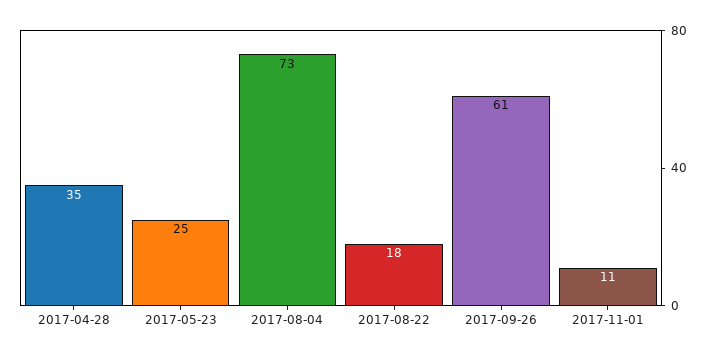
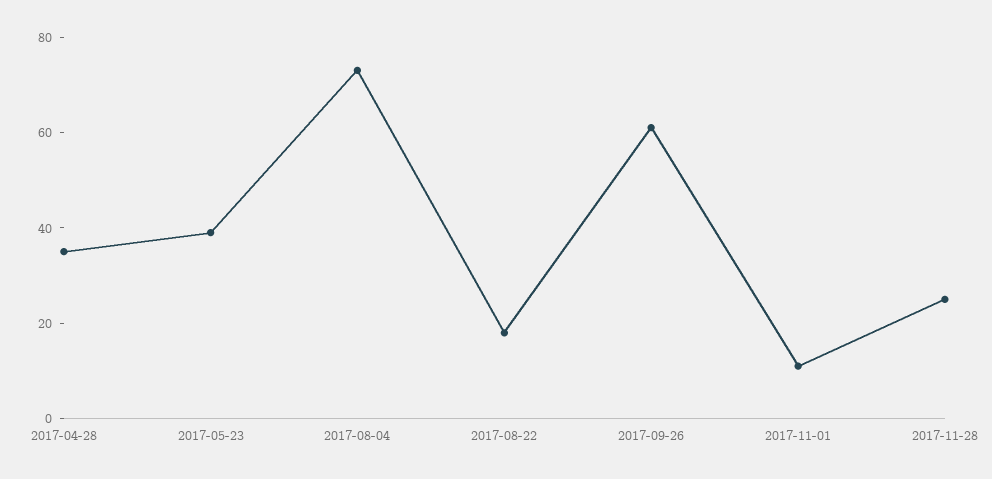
2017-05-23: 25 -> 40
2017-11-28: none -> 25

